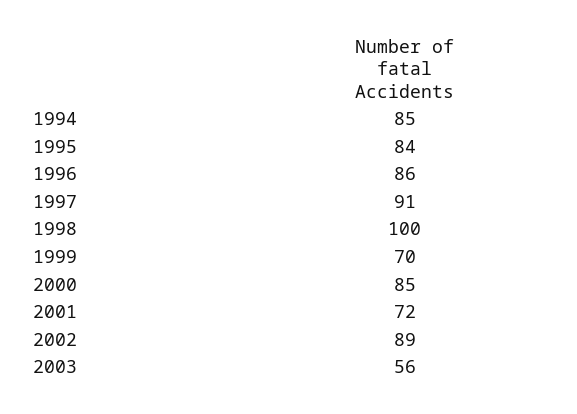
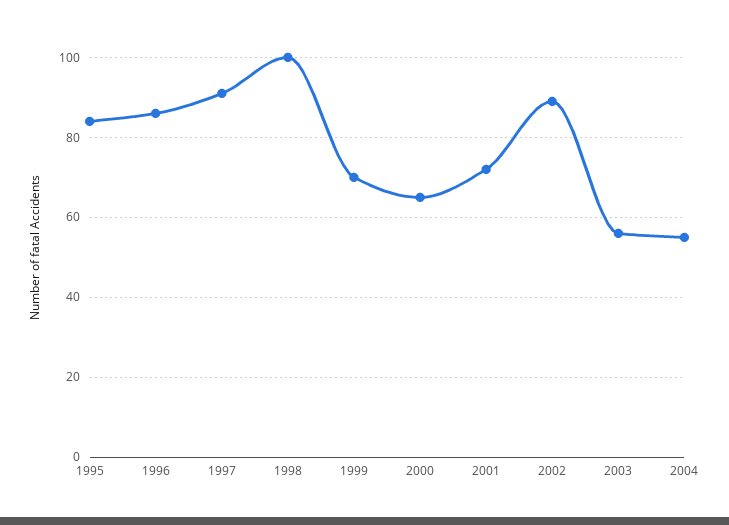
1994: 85 -> none
2000: 85 -> 65
2004: none -> 55

